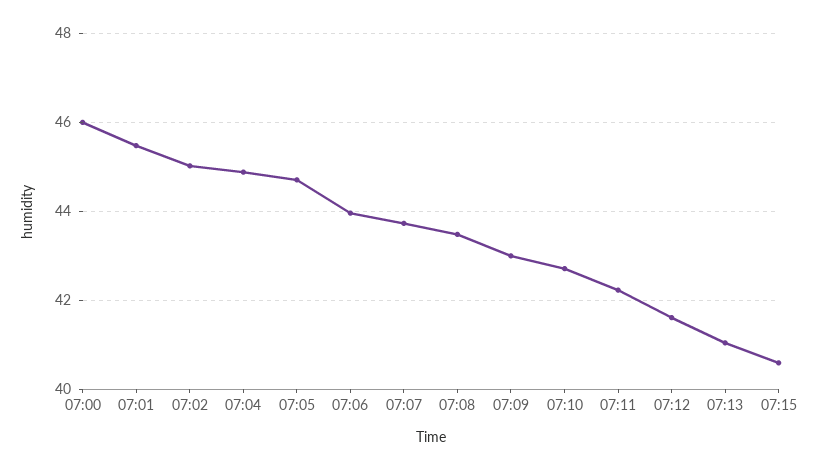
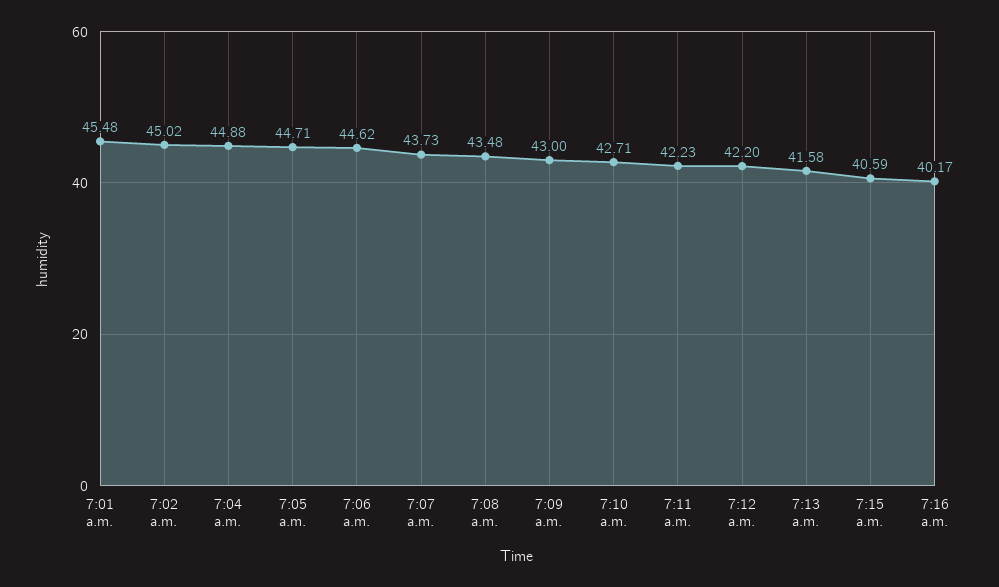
07:00: 46 -> none
07:06: 44 -> 44.62
07:12: 41.6 -> 42.2
07:13: 41 -> 41.58
7:16 a.m.: none -> 40.17

